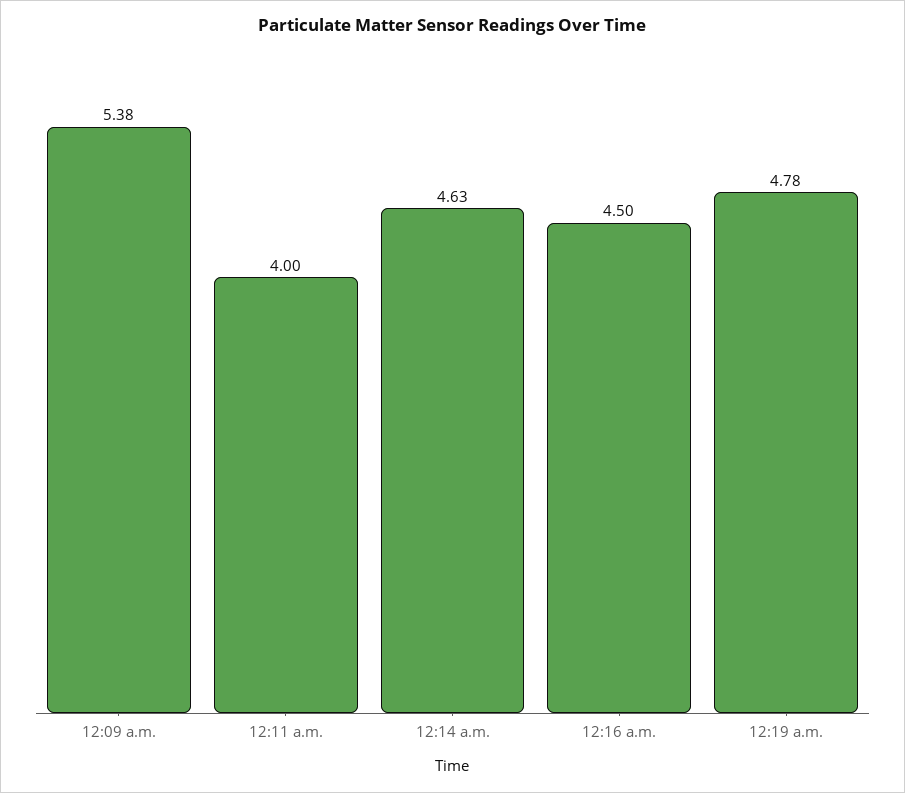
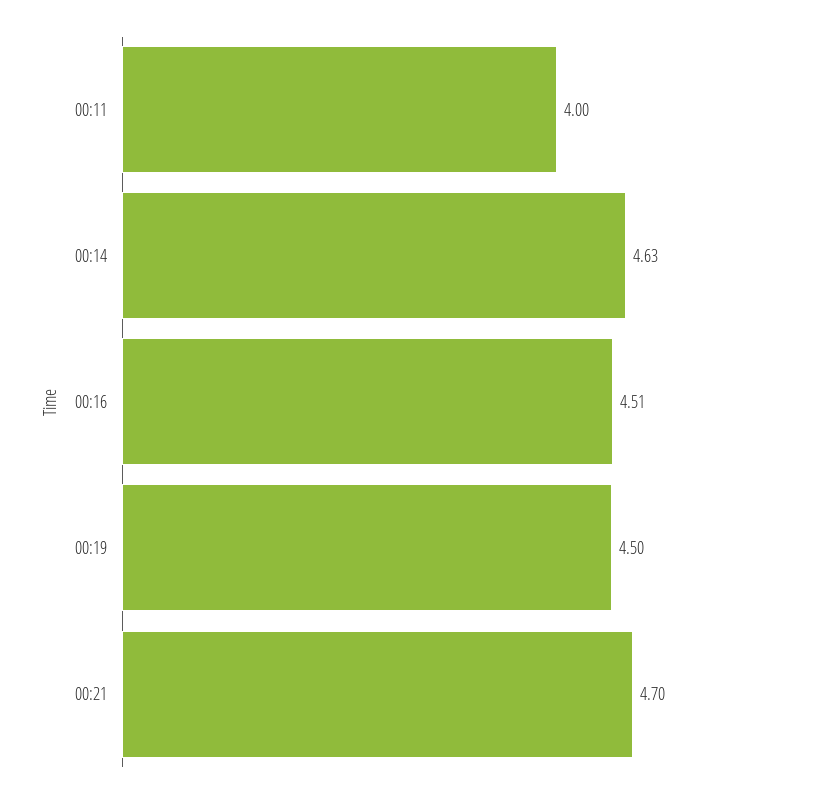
12:09 a.m.: 5.38 -> none
12:16 a.m.: 4.5 -> 4.51
12:19 a.m.: 4.78 -> 4.5
00:21: none -> 4.7

